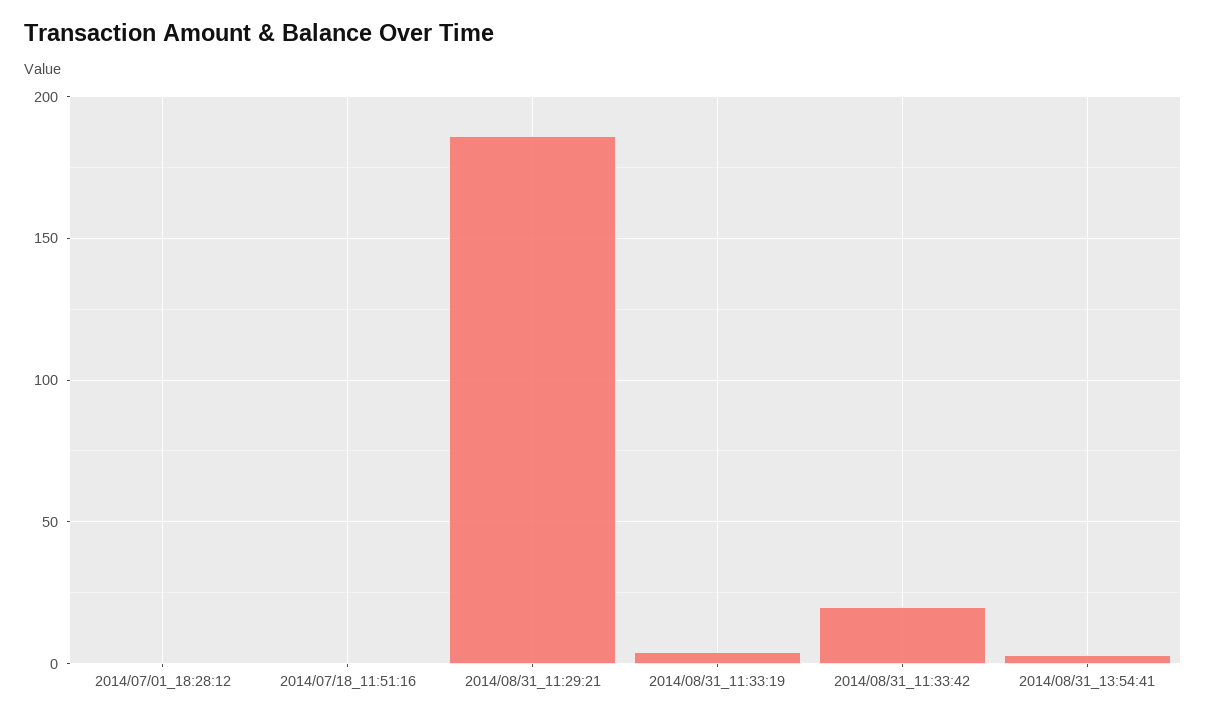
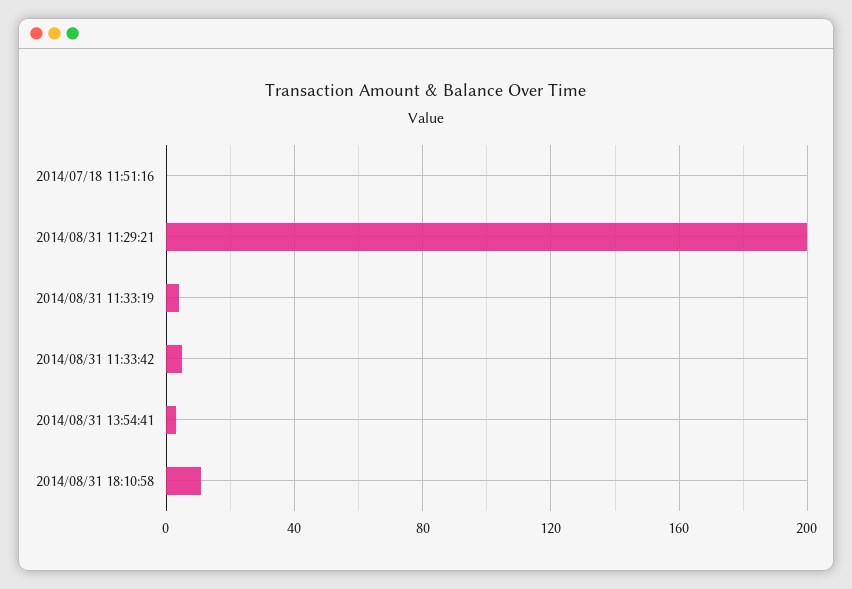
2014/07/01_18:28:12: 0 -> none
2014/08/31_11:29:21: 185 -> 200
2014/08/31_11:33:42: 20 -> 5
2014/08/31 18:10:58: none -> 10

